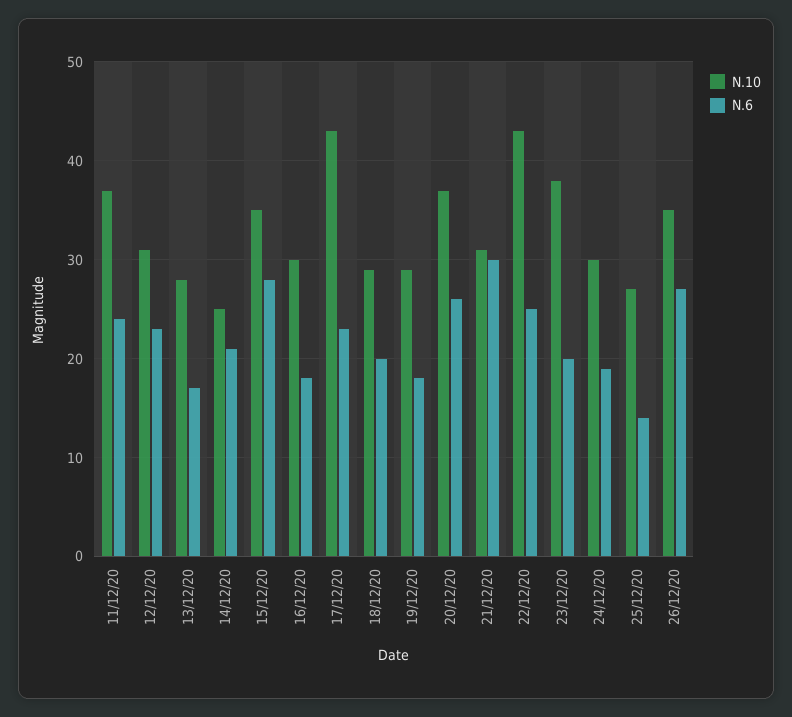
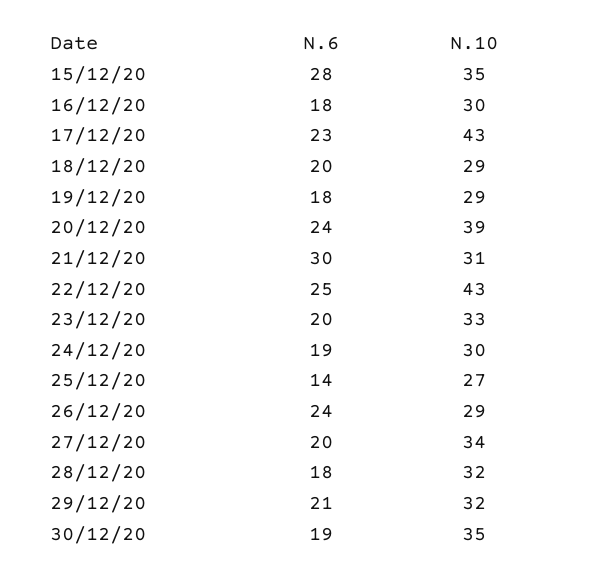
N.10, 11/12/20: 37 -> none
N.6, 11/12/20: 24 -> none
N.10, 12/12/20: 31 -> none
N.6, 12/12/20: 23 -> none
N.10, 13/12/20: 28 -> none
N.6, 13/12/20: 17 -> none
N.10, 14/12/20: 25 -> none
N.6, 14/12/20: 21 -> none
N.10, 20/12/20: 37 -> 39
N.6, 20/12/20: 26 -> 24
N.10, 23/12/20: 38 -> 33
N.10, 26/12/20: 35 -> 29
N.6, 26/12/20: 27 -> 24
N.6, 27/12/20: none -> 20
N.10, 27/12/20: none -> 34
N.6, 28/12/20: none -> 18
N.10, 28/12/20: none -> 32
N.6, 29/12/20: none -> 21
N.10, 29/12/20: none -> 32
N.6, 30/12/20: none -> 19
N.10, 30/12/20: none -> 35

